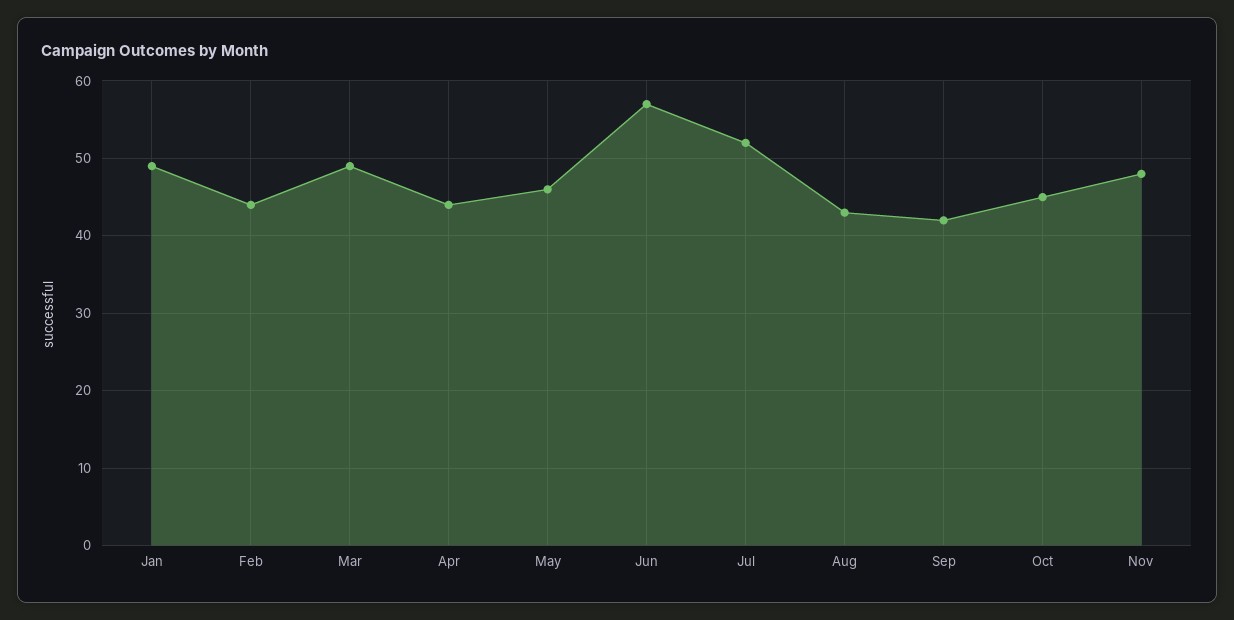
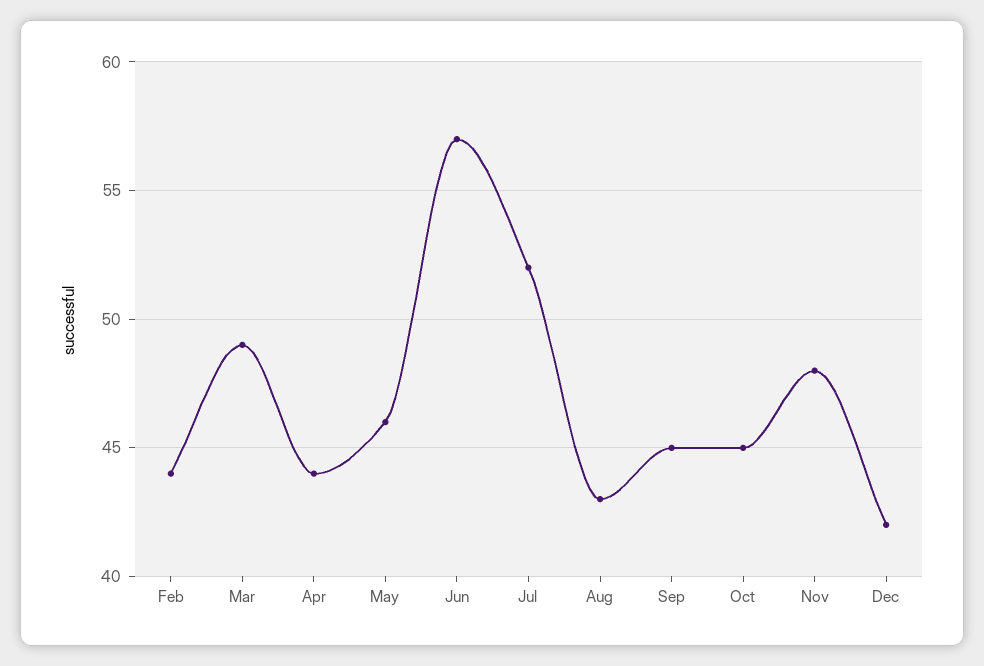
Jan: 49 -> none
Sep: 42 -> 45
Dec: none -> 42

